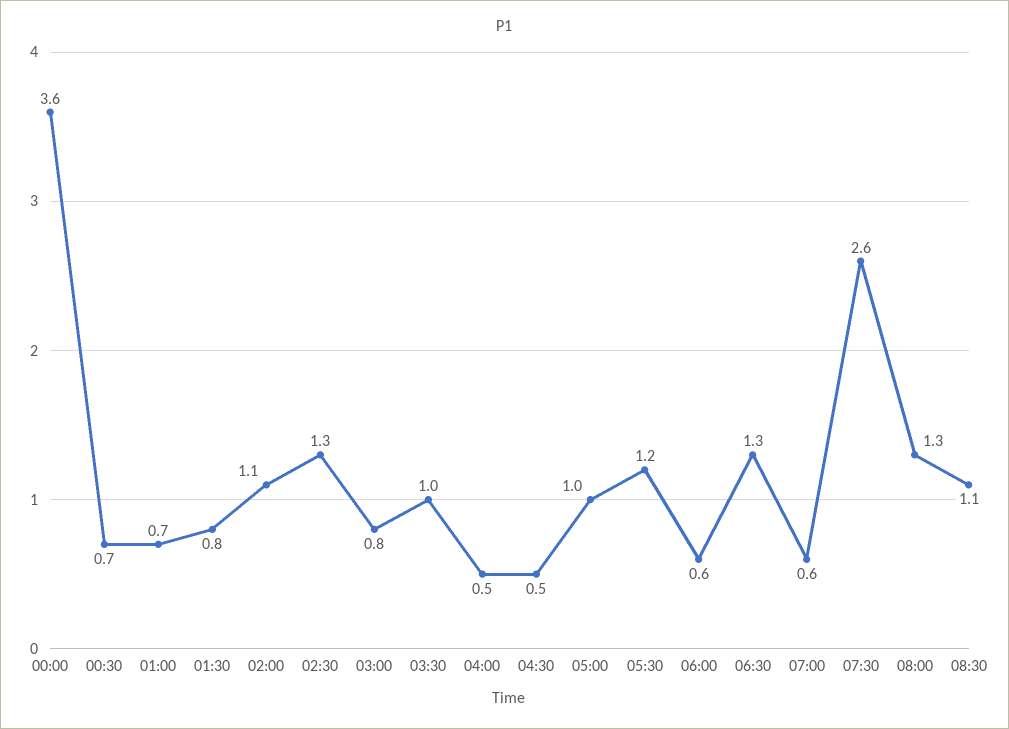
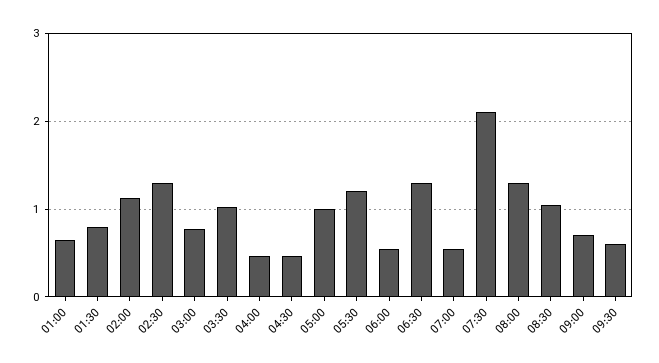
00:00: 3.6 -> none
00:30: 0.7 -> none
07:30: 2.6 -> 2.1
09:00: none -> 0.7
09:30: none -> 0.6

